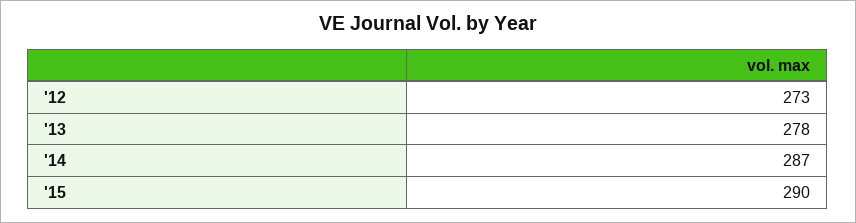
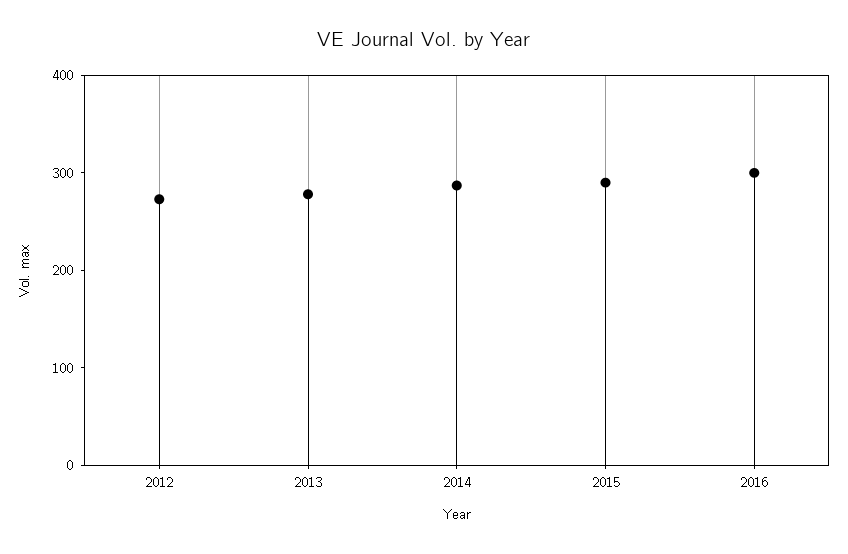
2016: none -> 300

